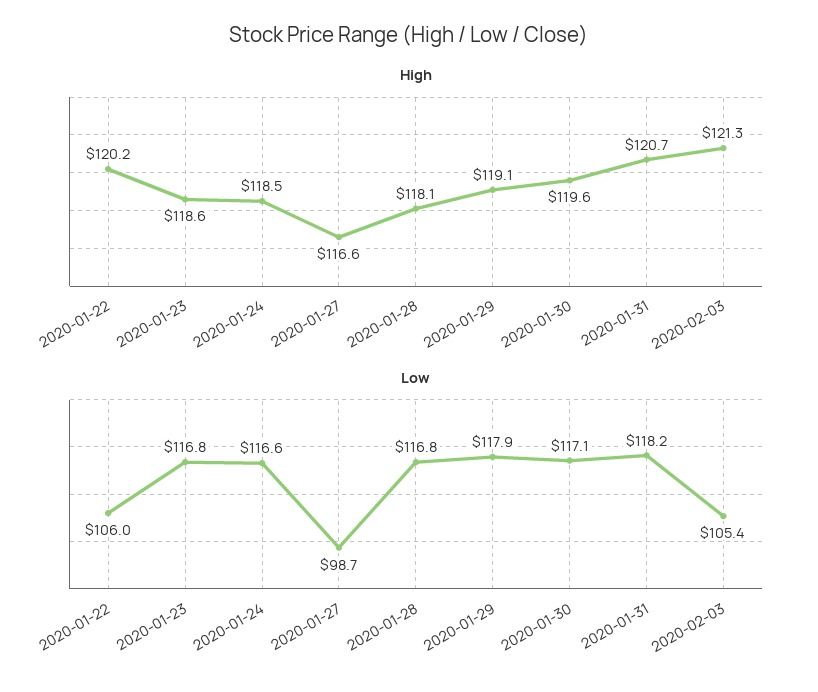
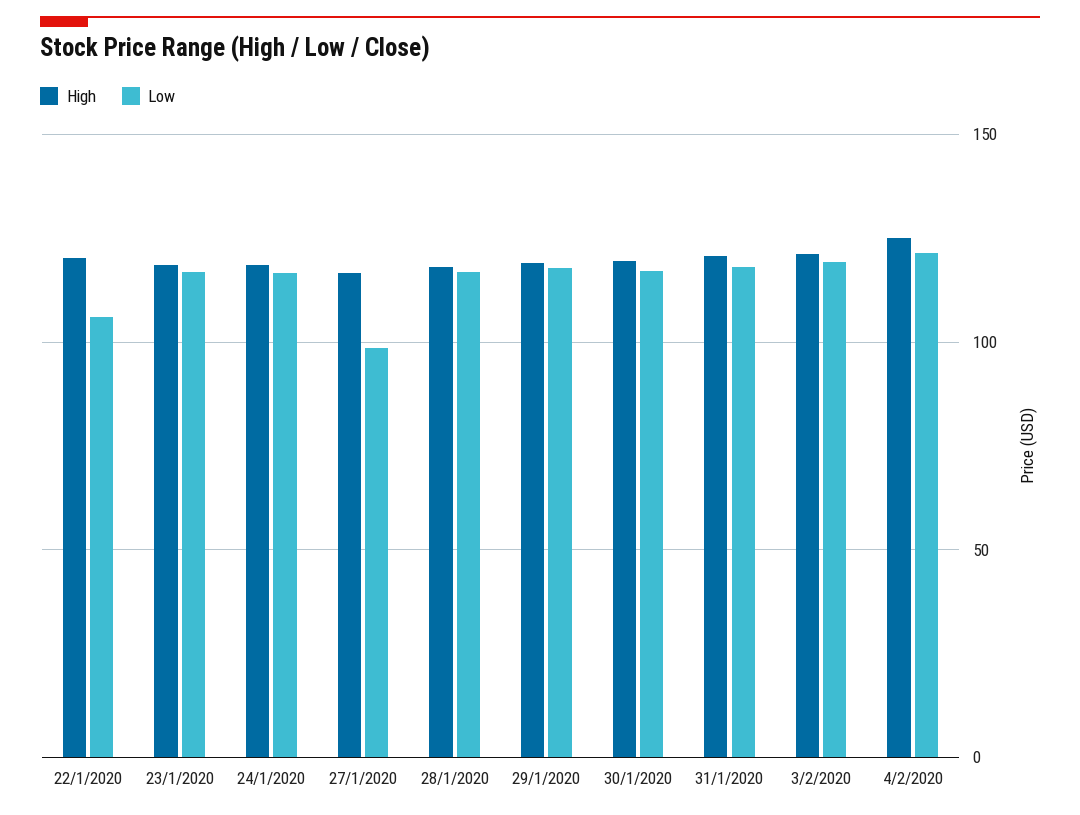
Low, 2020-02-03: 105.4 -> 120
High, 4/2/2020: none -> 125
Low, 4/2/2020: none -> 120

